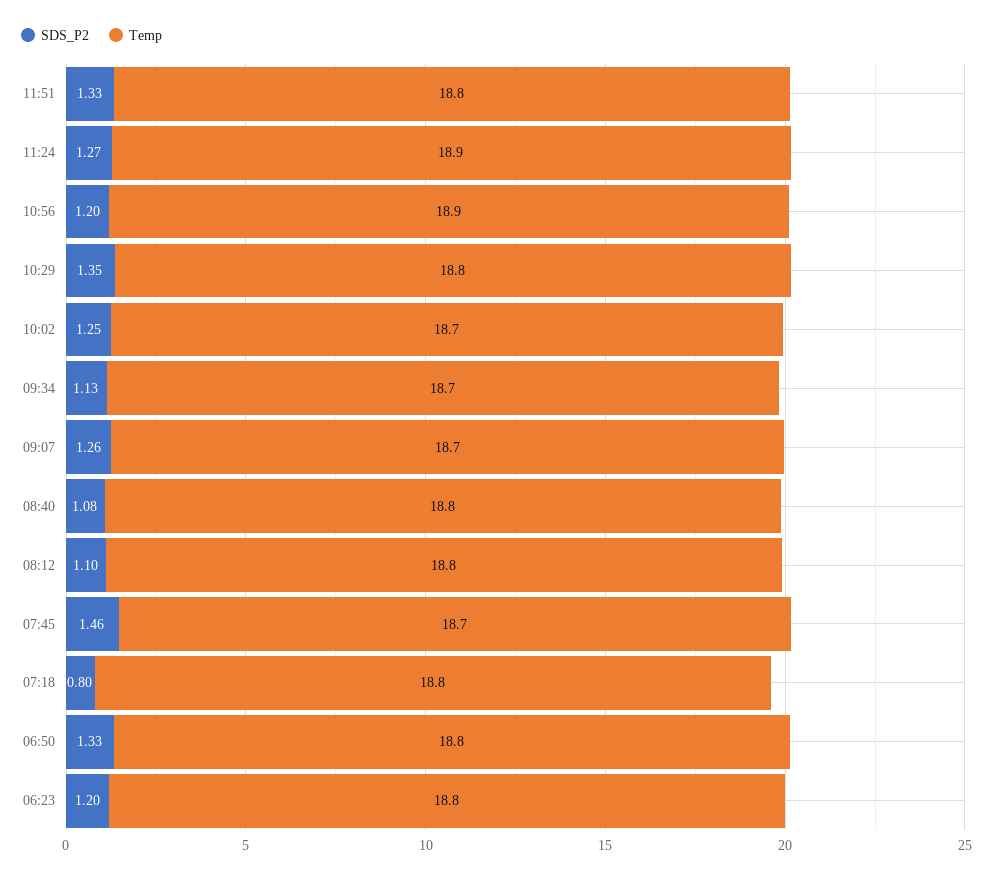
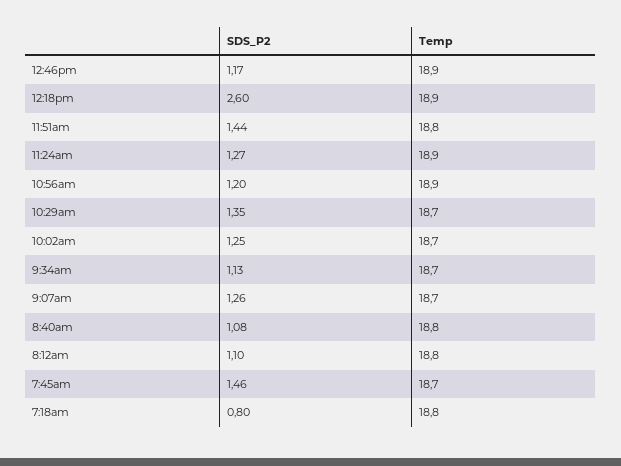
SDS_P2, 11:51: 1.33 -> 1.44
Temp, 10:29: 18.8 -> 18.7
SDS_P2, 06:50: 1.33 -> none
Temp, 06:50: 18.8 -> none
SDS_P2, 06:23: 1.2 -> none
Temp, 06:23: 18.8 -> none
SDS_P2, 12:46pm: none -> 1.17
Temp, 12:46pm: none -> 18.9
SDS_P2, 12:18pm: none -> 2.6
Temp, 12:18pm: none -> 18.9

